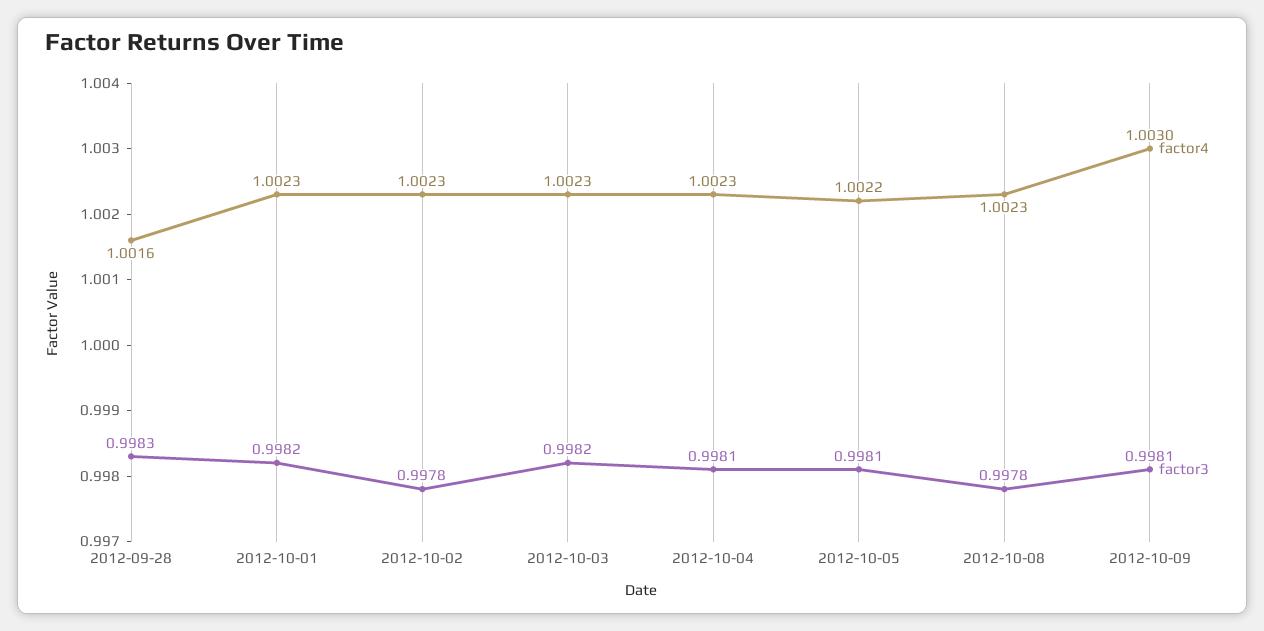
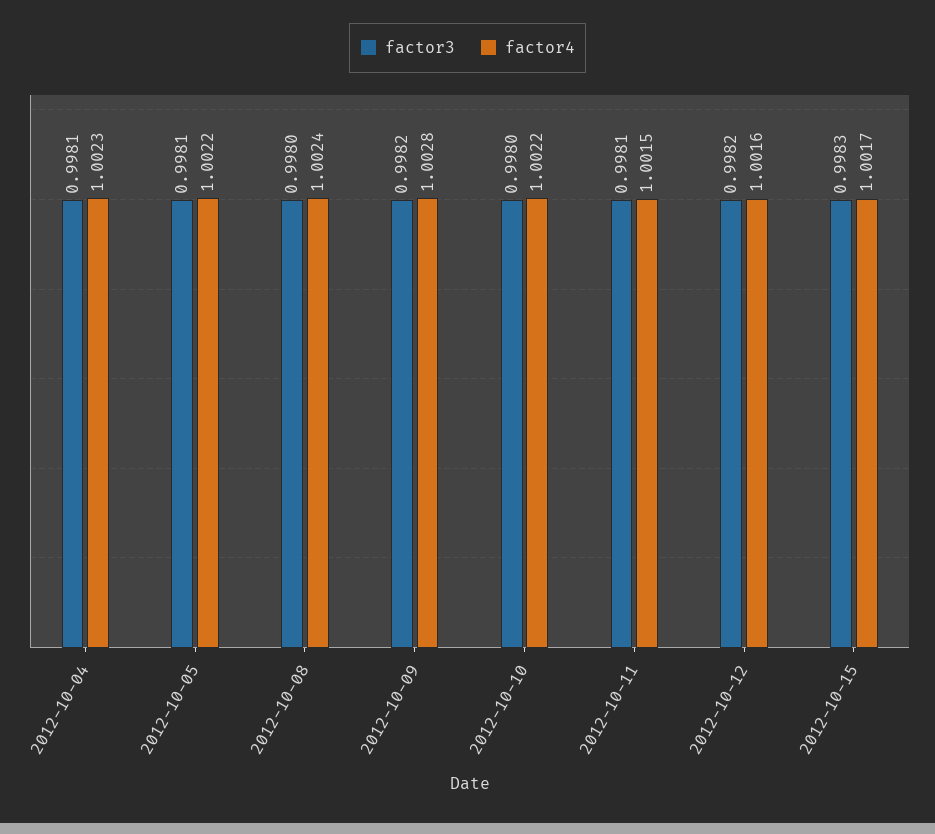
factor4, 2012-09-28: 1.0016 -> none
factor3, 2012-09-28: 0.9983 -> none
factor4, 2012-10-01: 1.0023 -> none
factor3, 2012-10-01: 0.9982 -> none
factor4, 2012-10-02: 1.0023 -> none
factor3, 2012-10-02: 0.9978 -> none
factor4, 2012-10-03: 1.0023 -> none
factor3, 2012-10-03: 0.9982 -> none
factor4, 2012-10-08: 1.0023 -> 1.0024
factor3, 2012-10-08: 0.9978 -> 0.998
factor4, 2012-10-09: 1.003 -> 1.0028
factor3, 2012-10-09: 0.9981 -> 0.9982
factor3, 2012-10-10: none -> 0.998
factor4, 2012-10-10: none -> 1.0022
factor3, 2012-10-11: none -> 0.9981
factor4, 2012-10-11: none -> 1.0015
factor3, 2012-10-12: none -> 0.9982
factor4, 2012-10-12: none -> 1.0016
factor3, 2012-10-15: none -> 0.9983
factor4, 2012-10-15: none -> 1.0017

